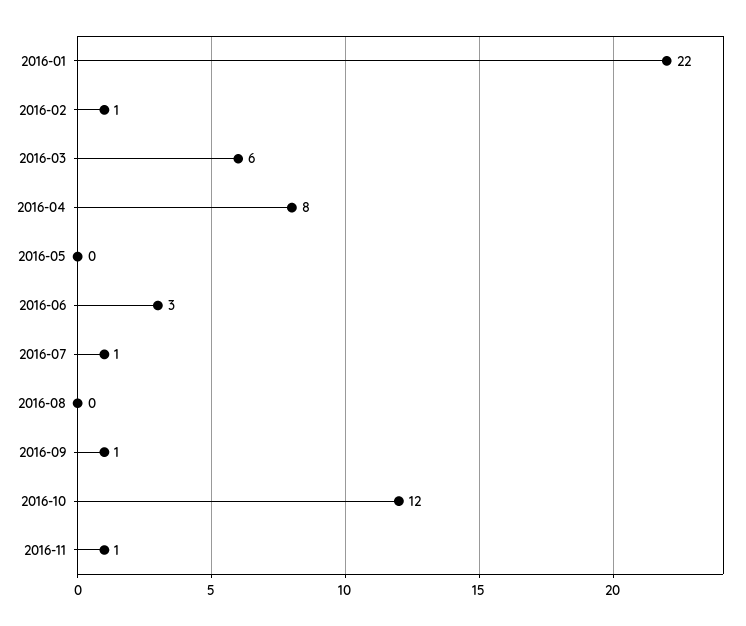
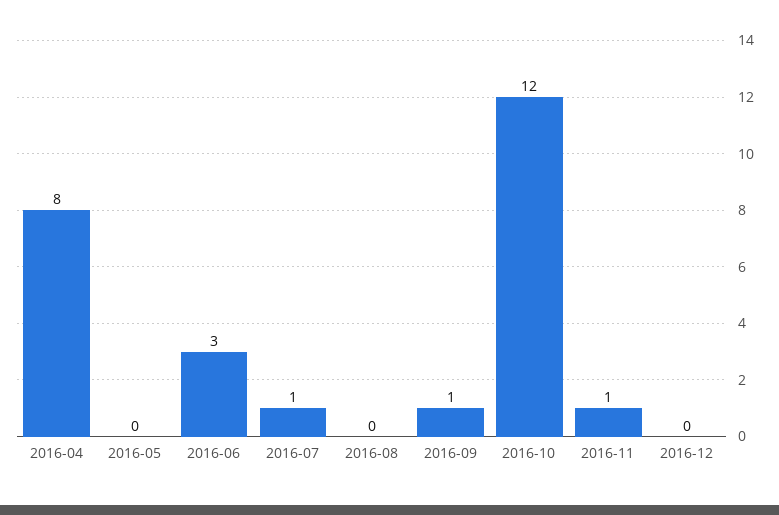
2016-01: 22 -> none
2016-02: 1 -> none
2016-03: 6 -> none
2016-12: none -> 0

